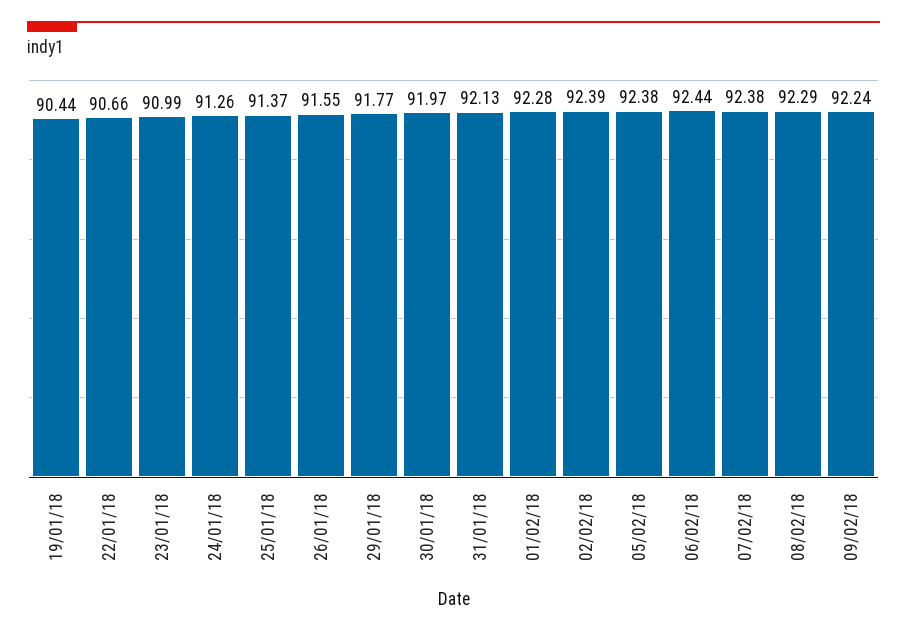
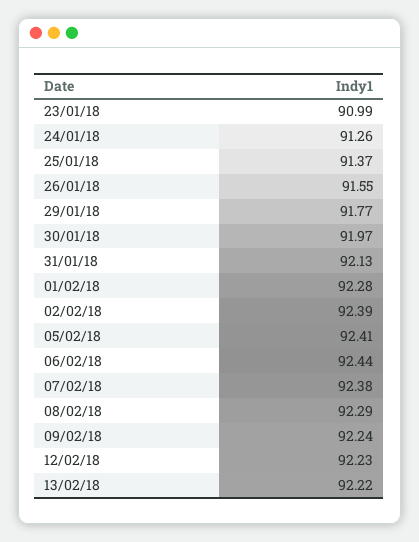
19/01/18: 90.44 -> none
22/01/18: 90.66 -> none
05/02/18: 92.38 -> 92.41
12/02/18: none -> 92.23
13/02/18: none -> 92.22

